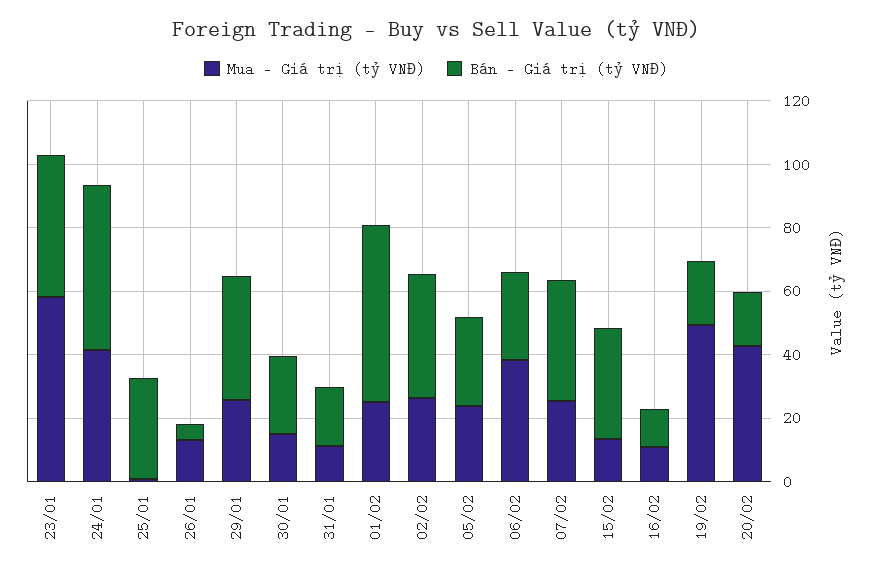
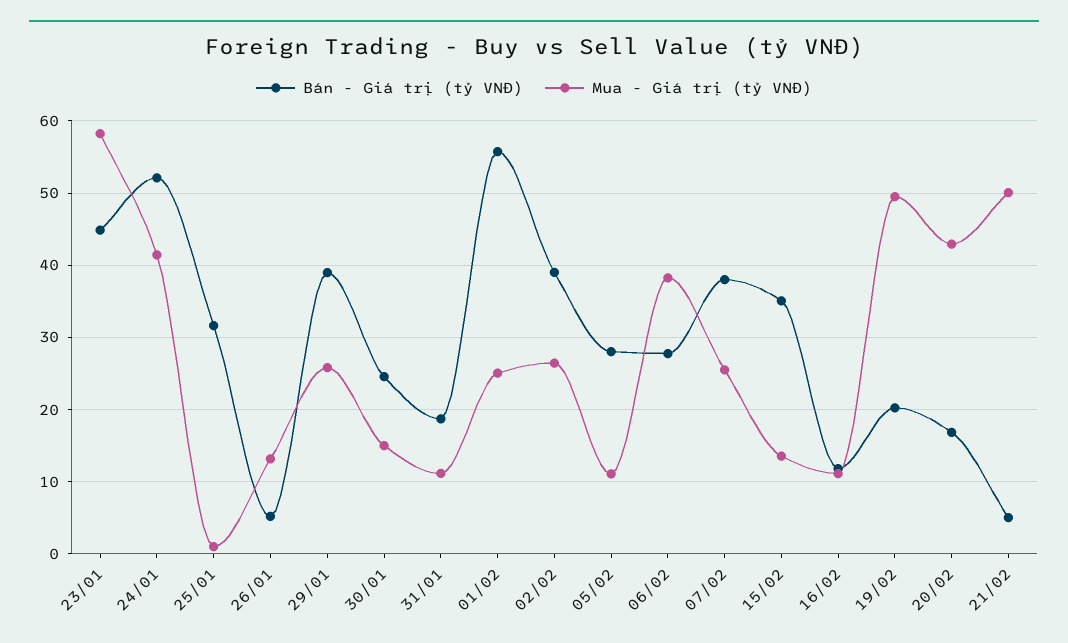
Mua - Giá trị (tỷ VNĐ), 05/02: 25 -> 11
Bán - Giá trị (tỷ VNĐ), 21/02: none -> 5
Mua - Giá trị (tỷ VNĐ), 21/02: none -> 50

